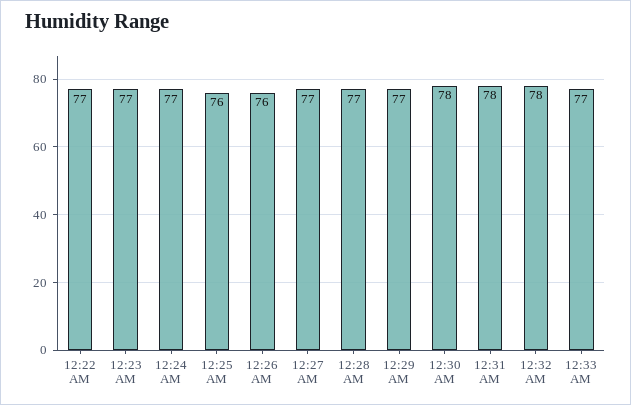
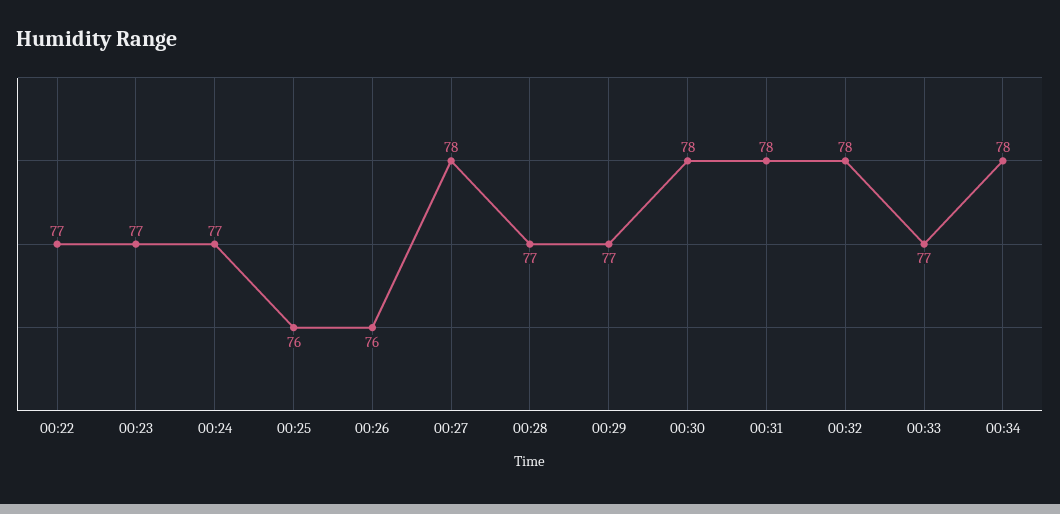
12:27 AM: 77 -> 78
00:34: none -> 78

